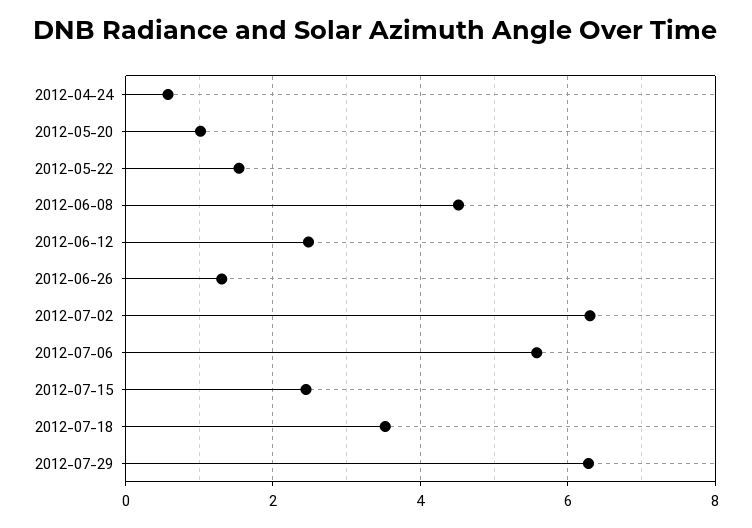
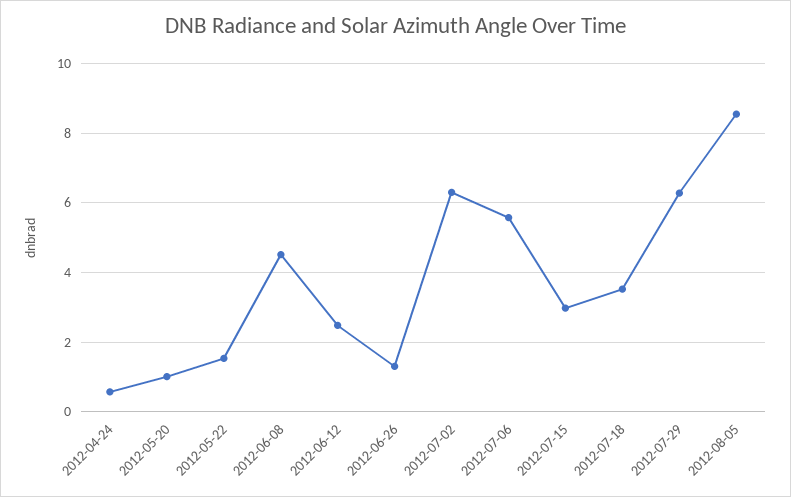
2012-07-15: 2.4 -> 3
2012-08-05: none -> 8.6

